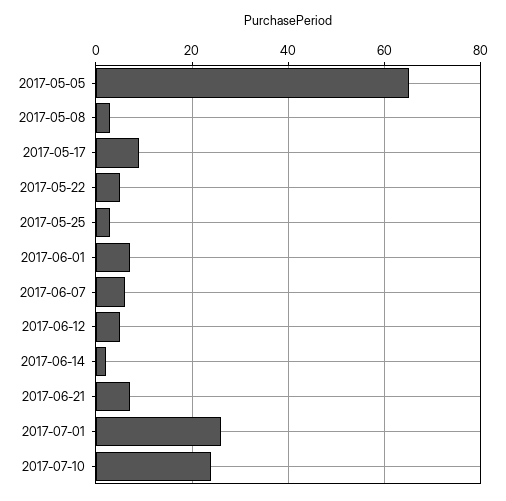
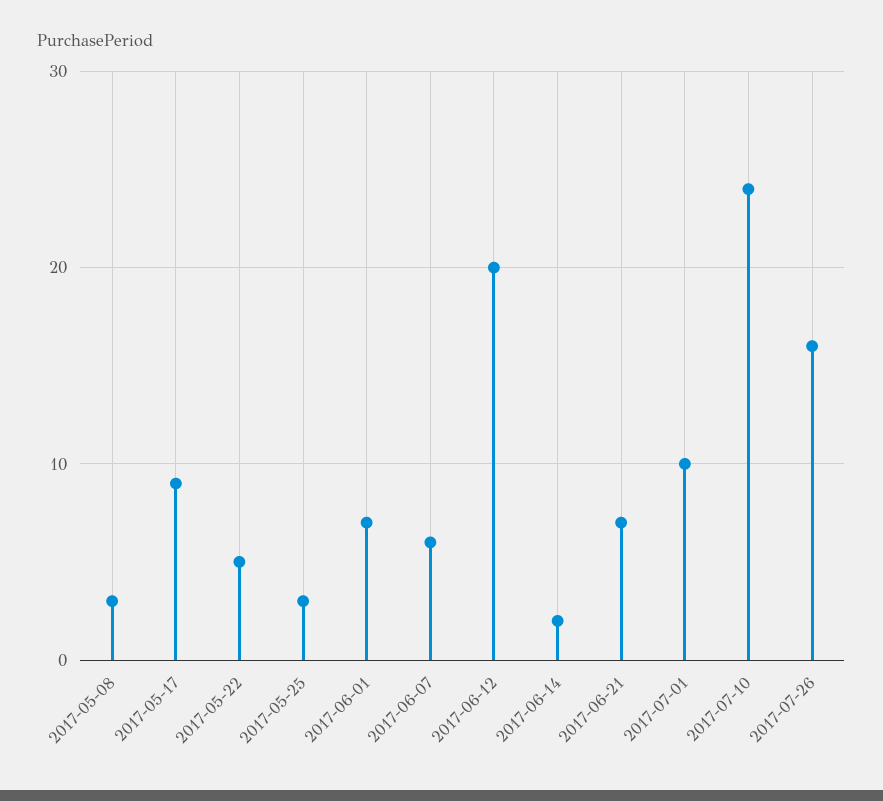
2017-05-05: 65 -> none
2017-06-12: 5 -> 20
2017-07-01: 25 -> 10
2017-07-26: none -> 16

